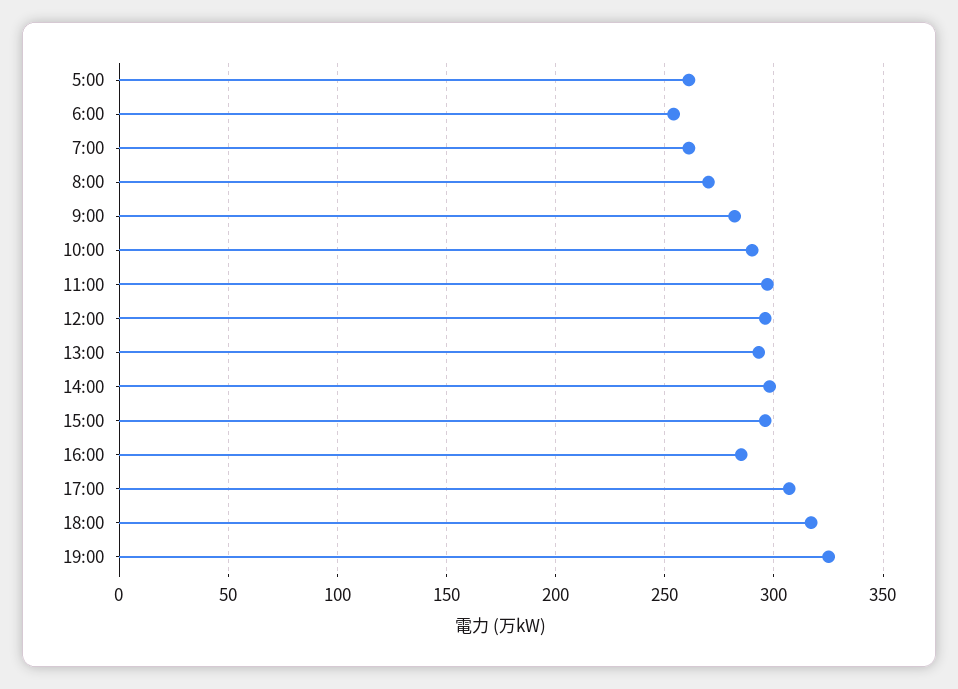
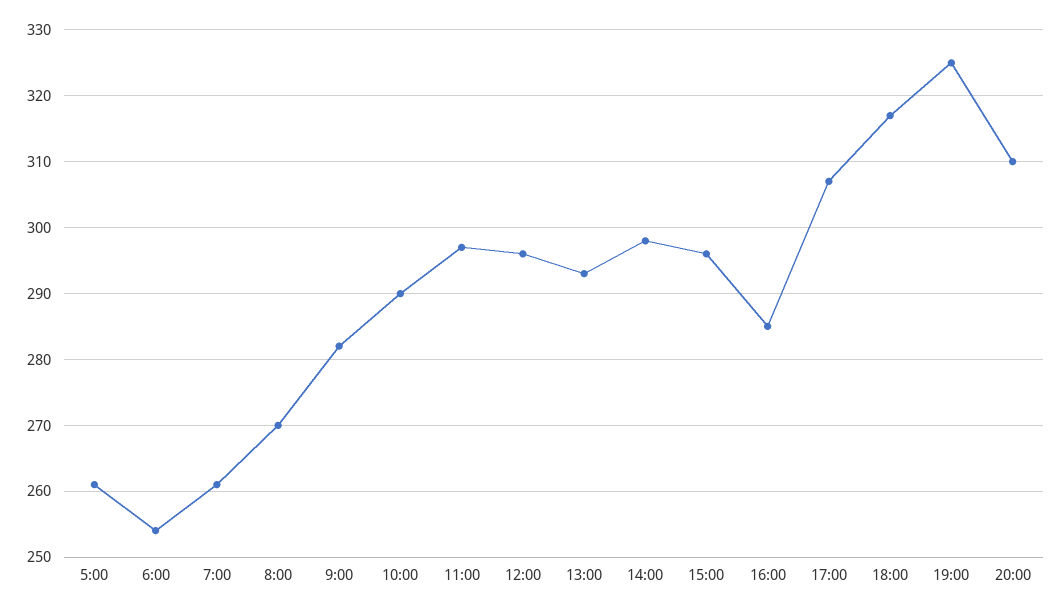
20:00: none -> 310

